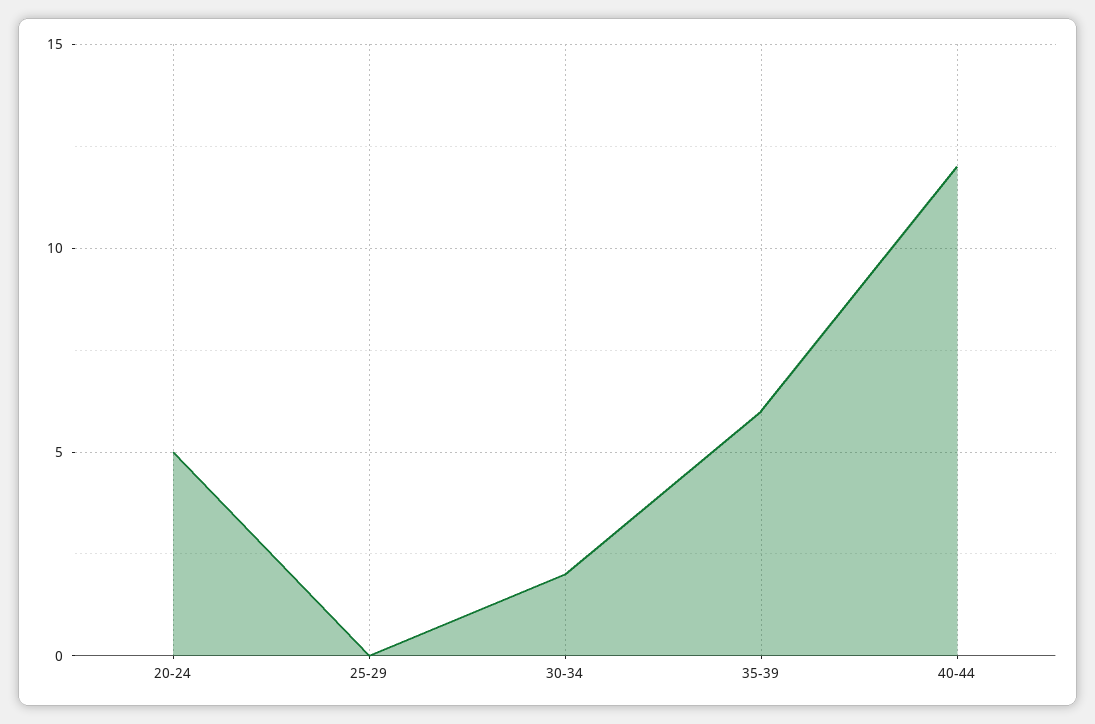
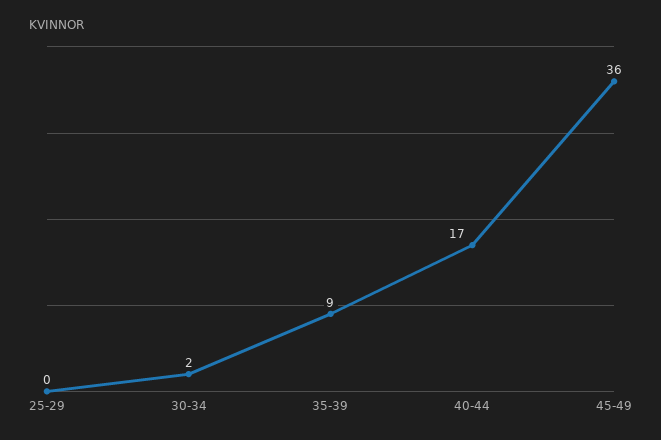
20-24: 5 -> none
35-39: 6 -> 9
40-44: 12 -> 17
45-49: none -> 36

